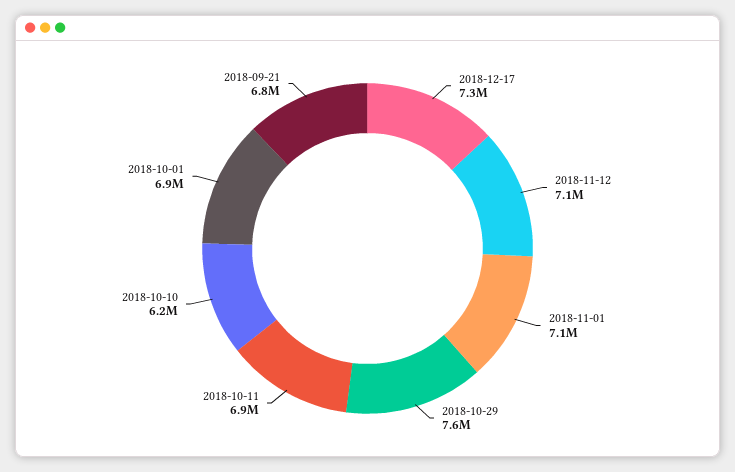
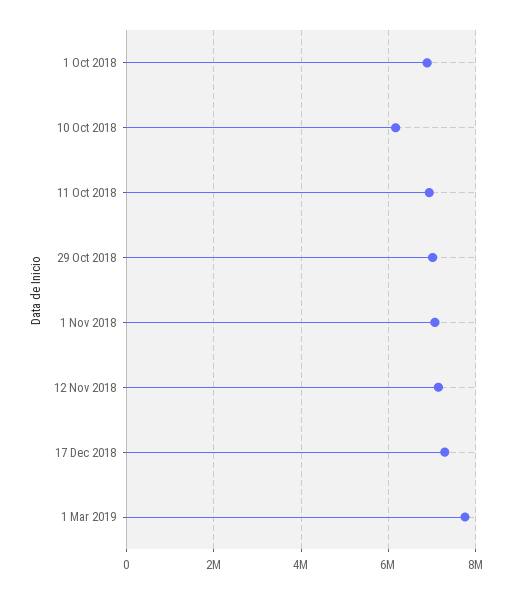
2018-10-29: 7600000 -> 7000000
2018-09-21: 6800000 -> none
1 Mar 2019: none -> 7800000

